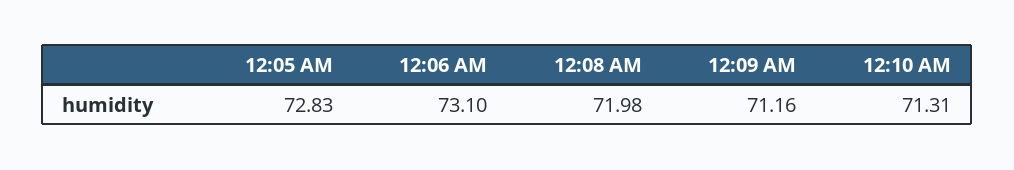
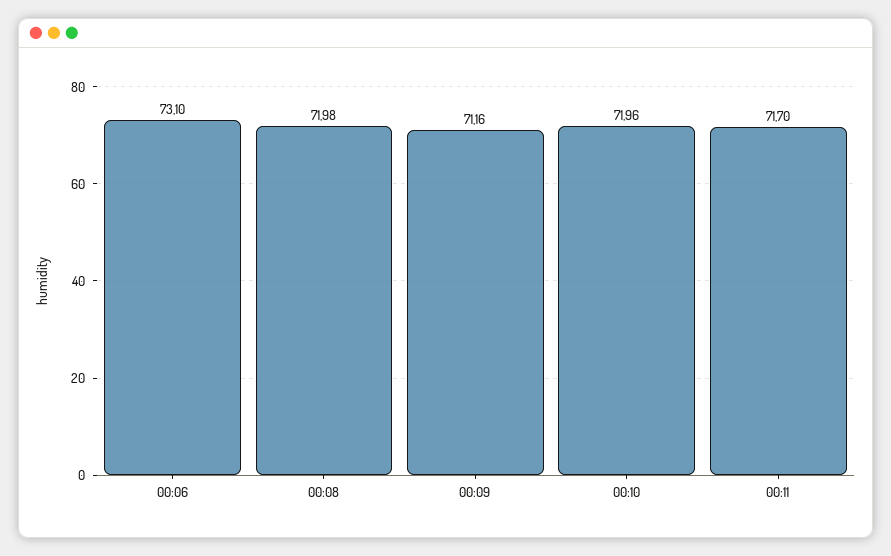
12:05 AM: 72.83 -> none
12:10 AM: 71.31 -> 71.96
00:11: none -> 71.7

